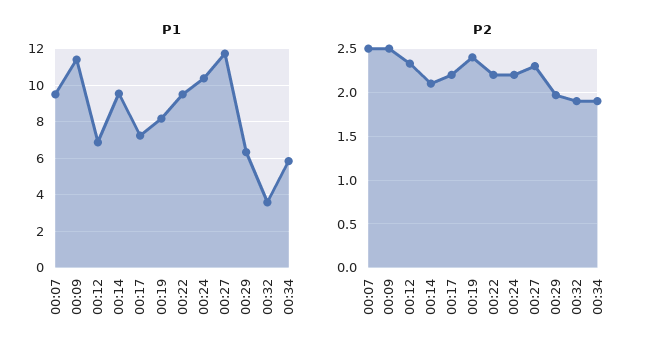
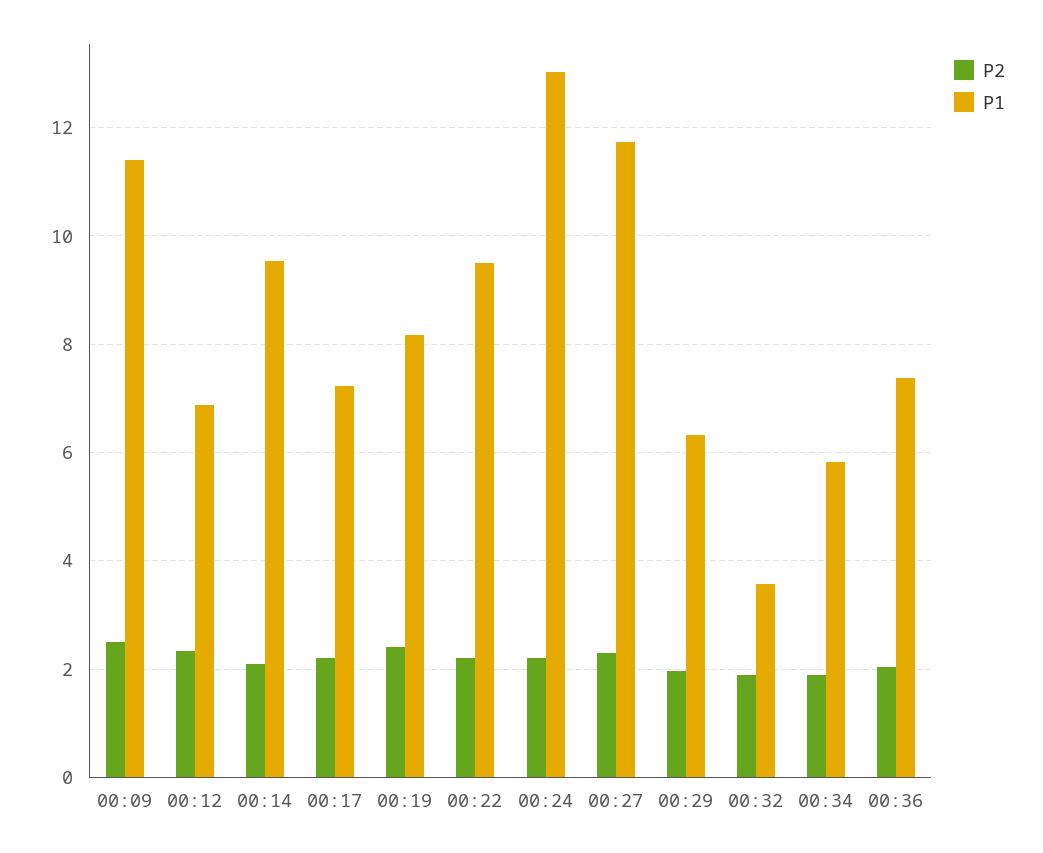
P1, 00:07: 9.5 -> none
P1, 00:24: 10.5 -> 13
P2, 00:07: 2.5 -> none
P2, 00:36: none -> 2
P1, 00:36: none -> 7.4

